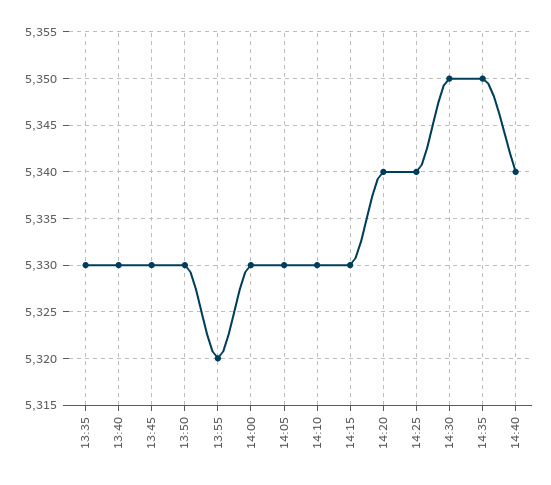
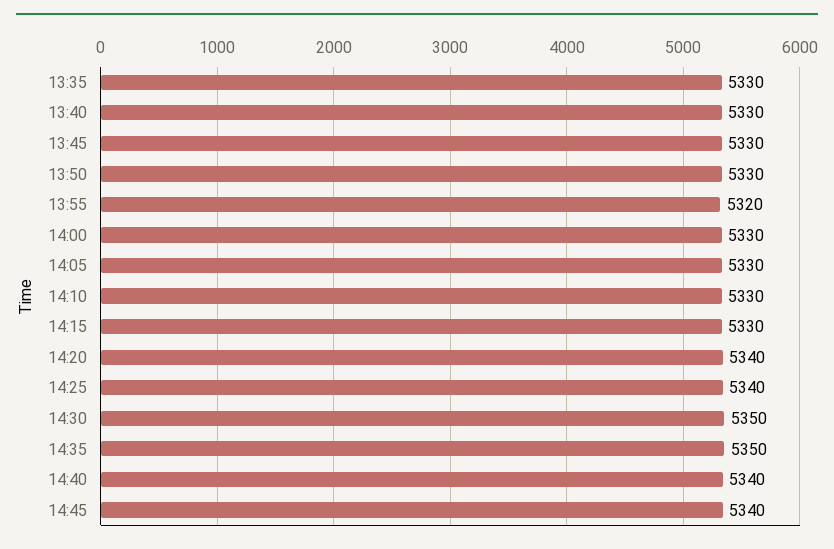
14:45: none -> 5340

